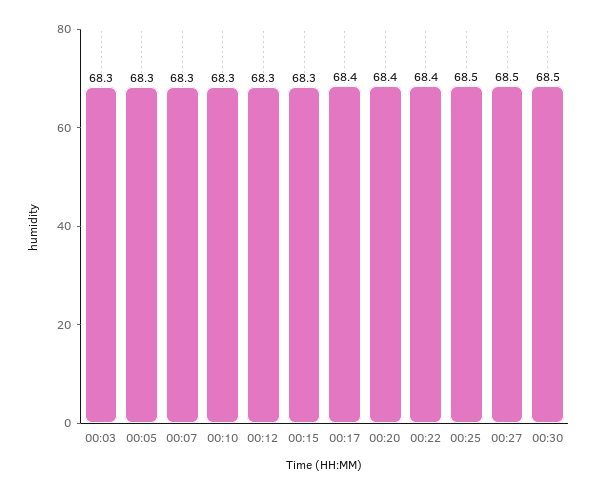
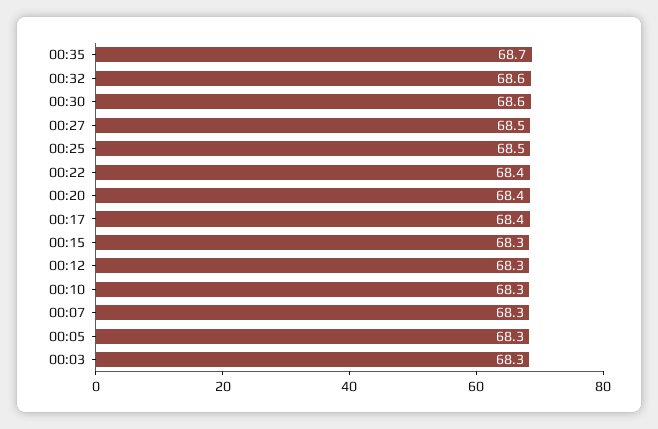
00:30: 68.5 -> 68.6
00:35: none -> 68.7
00:32: none -> 68.6

